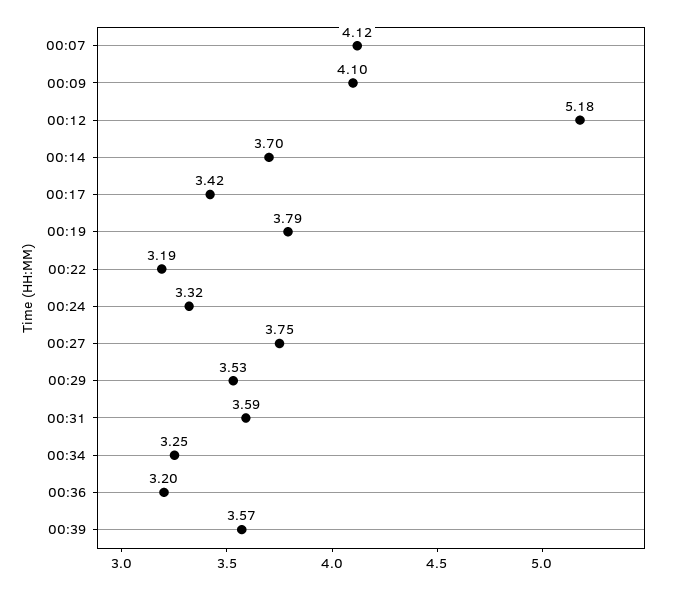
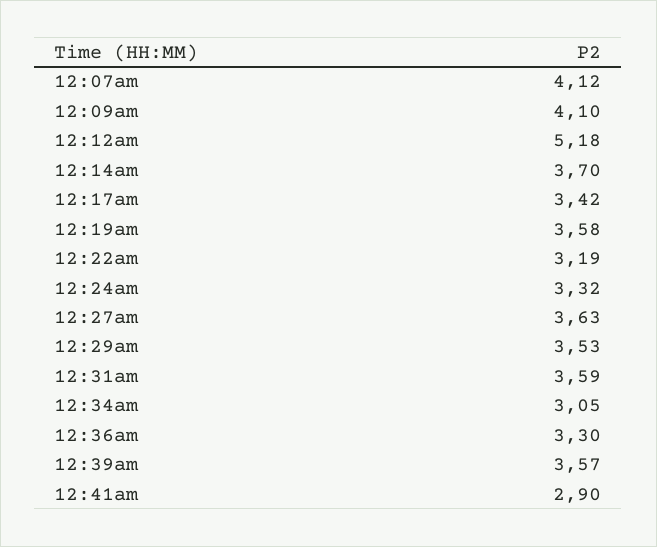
00:19: 3.79 -> 3.58
00:27: 3.75 -> 3.63
00:34: 3.25 -> 3.05
00:36: 3.2 -> 3.3
12:41am: none -> 2.9

